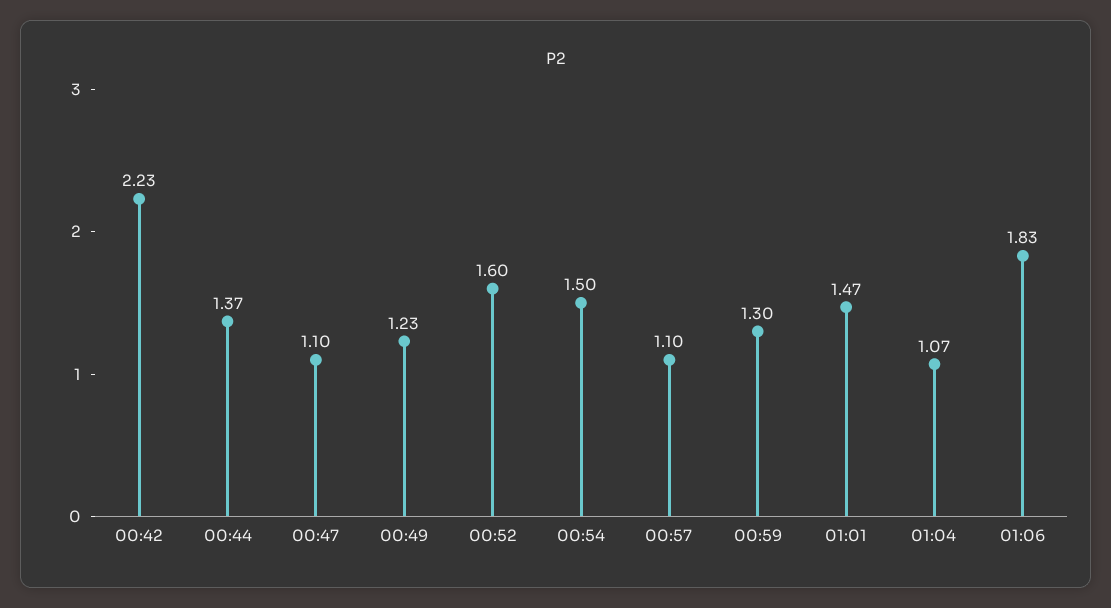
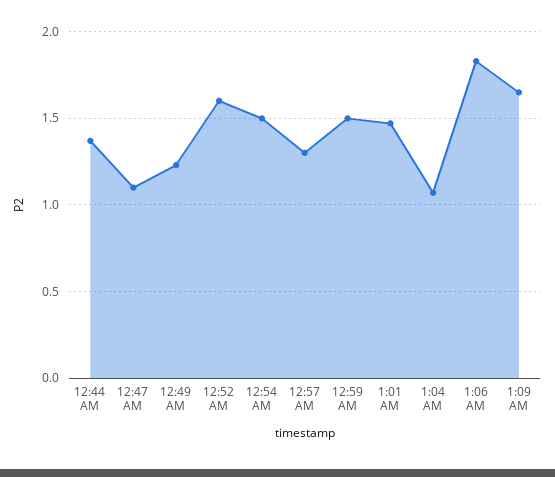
00:42: 2.23 -> none
00:57: 1.1 -> 1.3
00:59: 1.3 -> 1.5
1:09 AM: none -> 1.65

